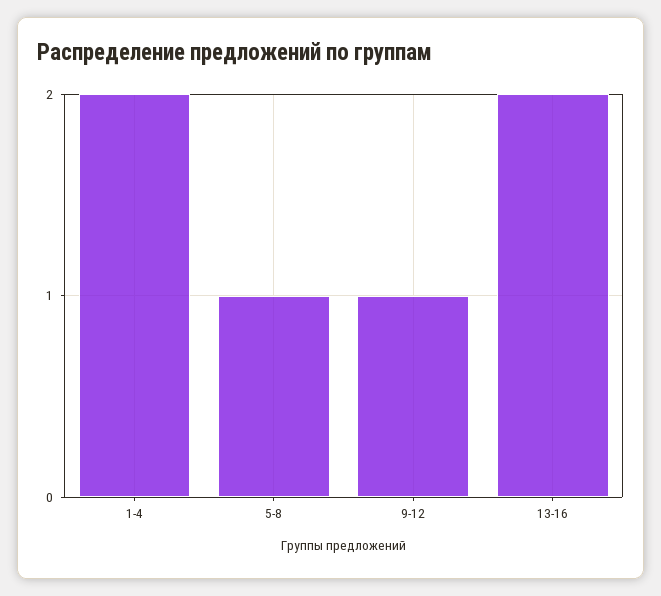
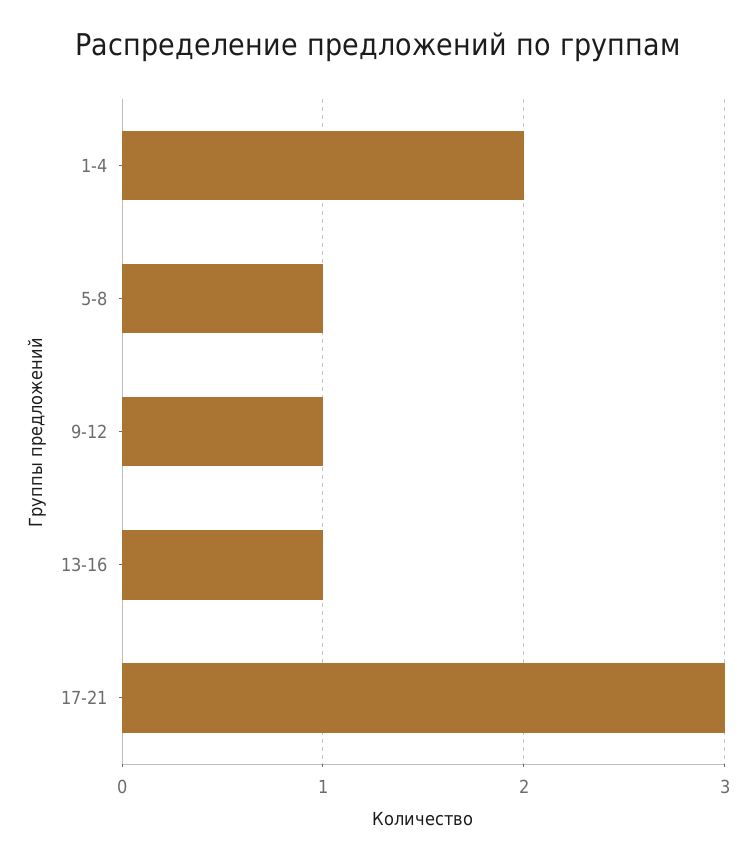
13-16: 2 -> 1
17-21: none -> 3

